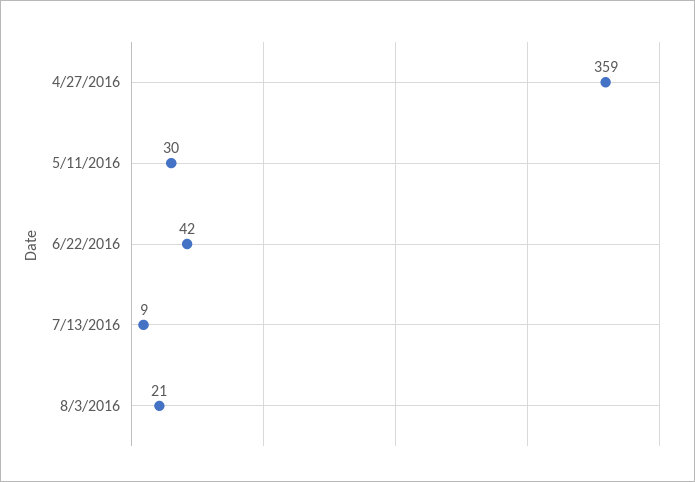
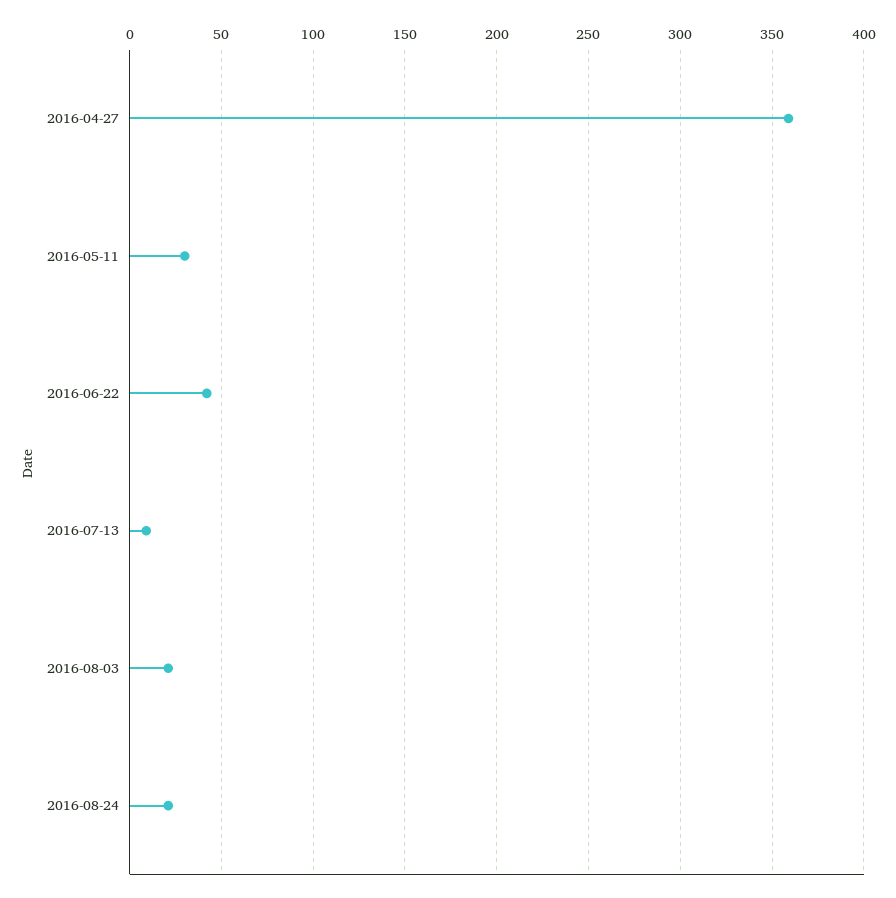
2016-08-24: none -> 20

